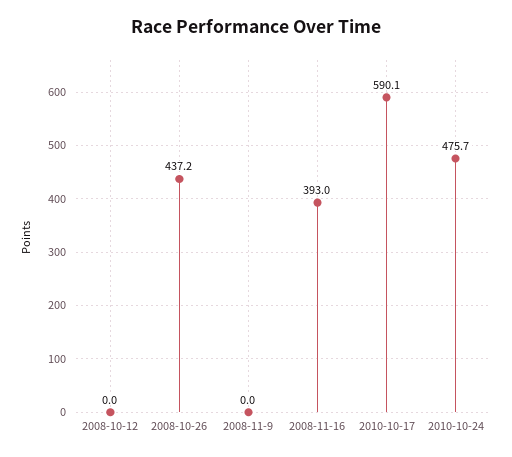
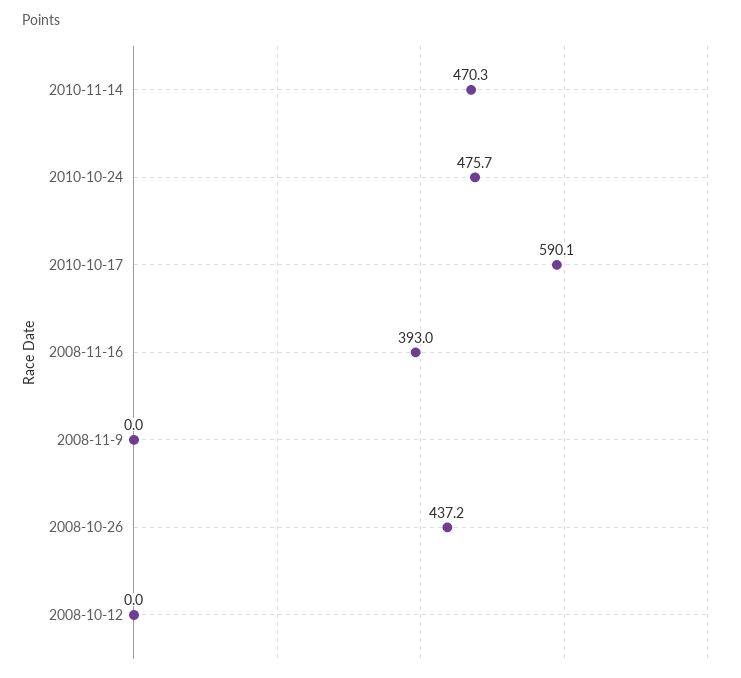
2010-11-14: none -> 470.3

